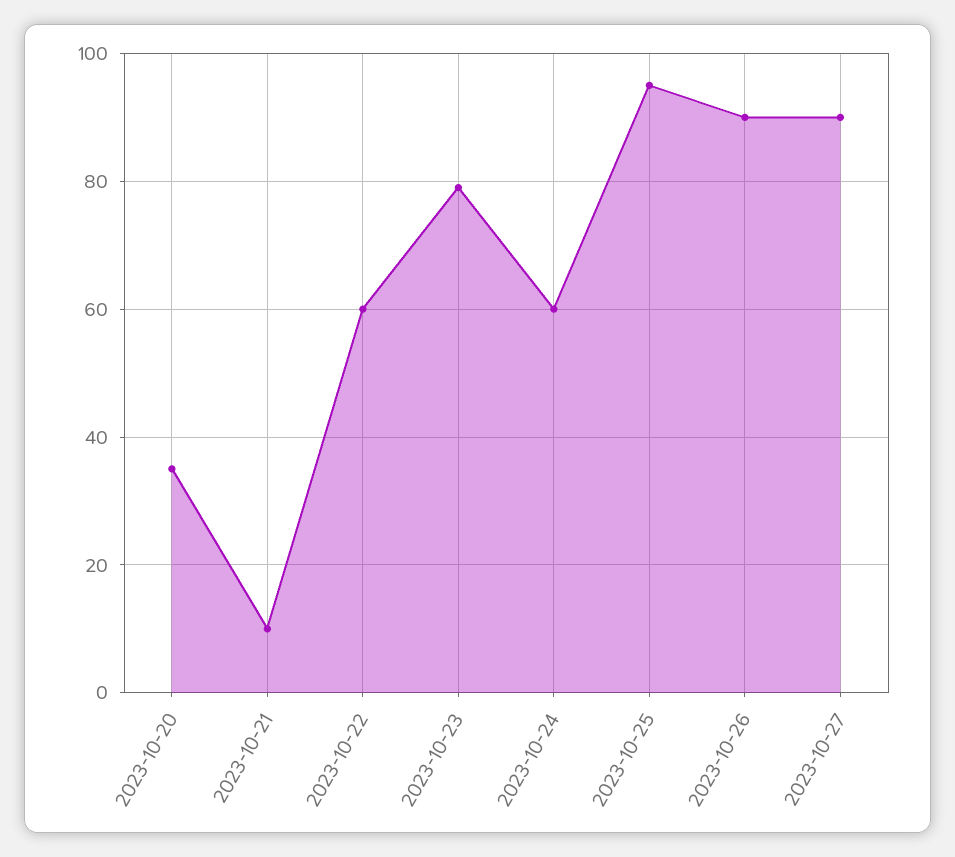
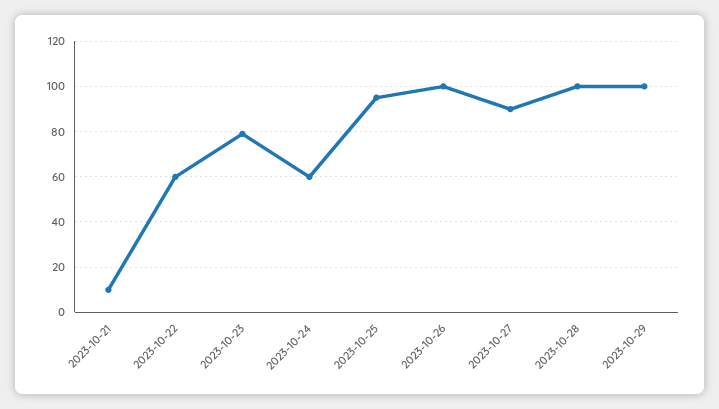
2023-10-20: 35 -> none
2023-10-26: 90 -> 100
2023-10-28: none -> 100
2023-10-29: none -> 100

